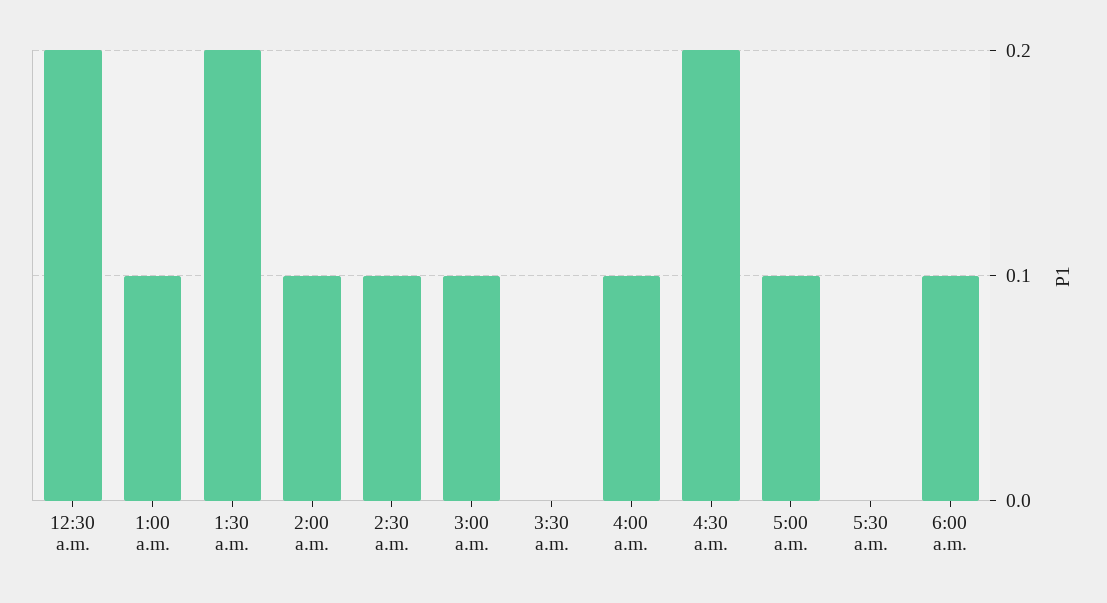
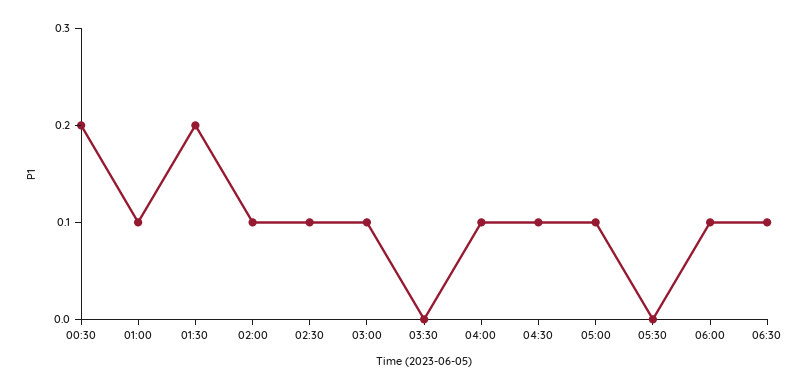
4:30 a.m.: 0.2 -> 0.1
06:30: none -> 0.1

